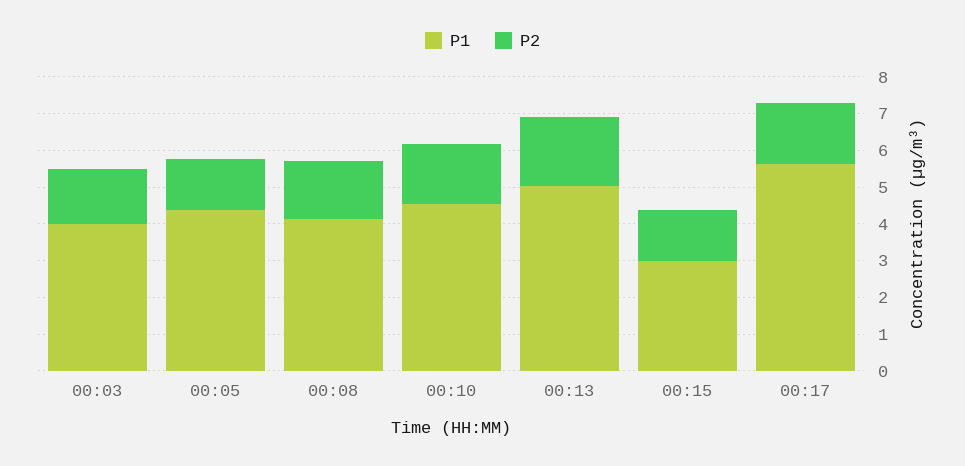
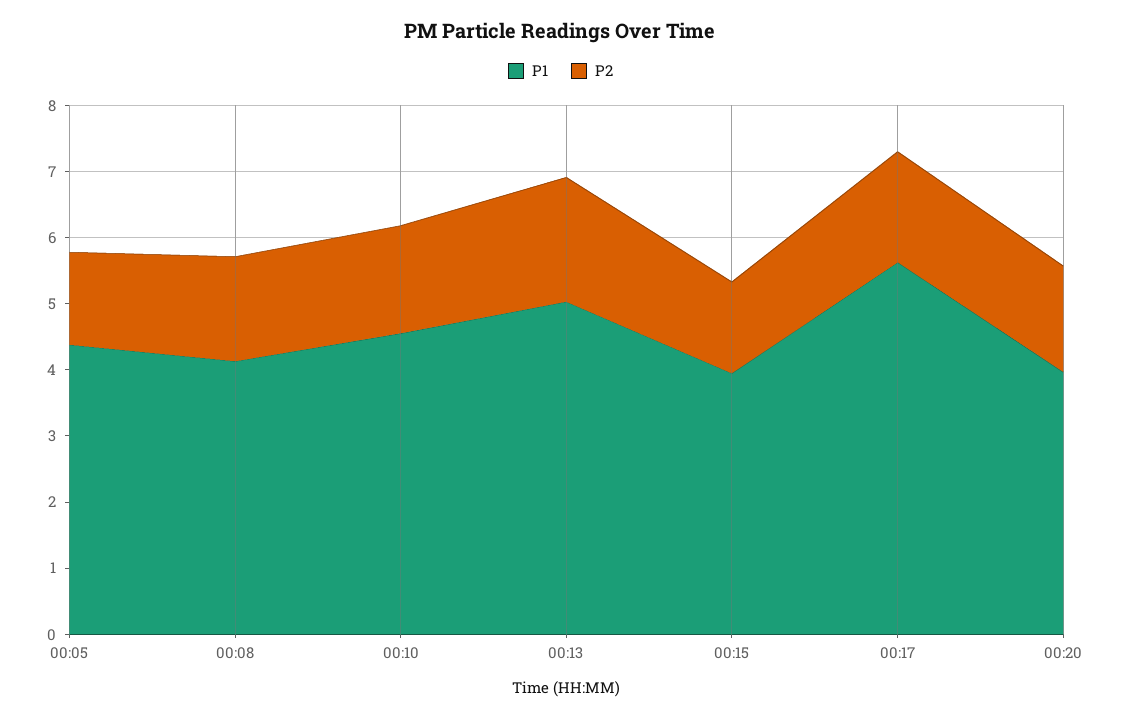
P1, 00:03: 4 -> none
P2, 00:03: 1.5 -> none
P1, 00:15: 3 -> 4
P1, 00:20: none -> 4
P2, 00:20: none -> 1.6

